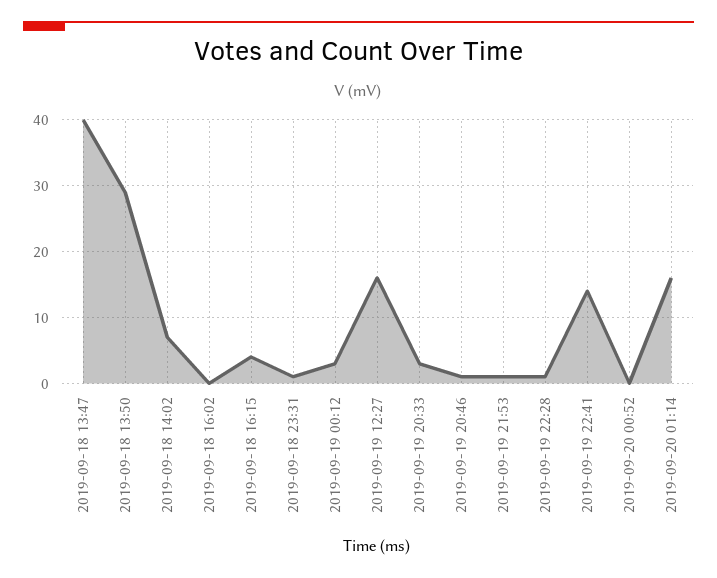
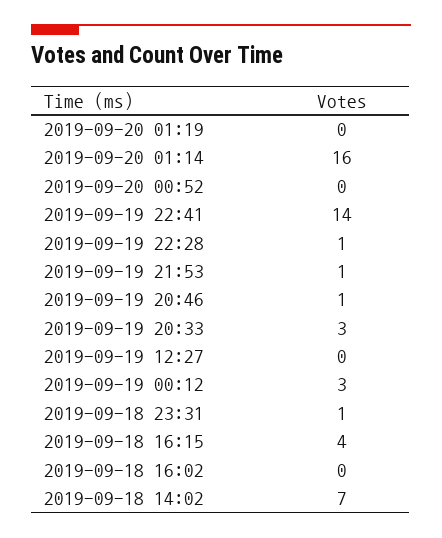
2019-09-18 13:47: 40 -> none
2019-09-18 13:50: 29 -> none
2019-09-19 12:27: 16 -> 0
2019-09-20 01:19: none -> 0

